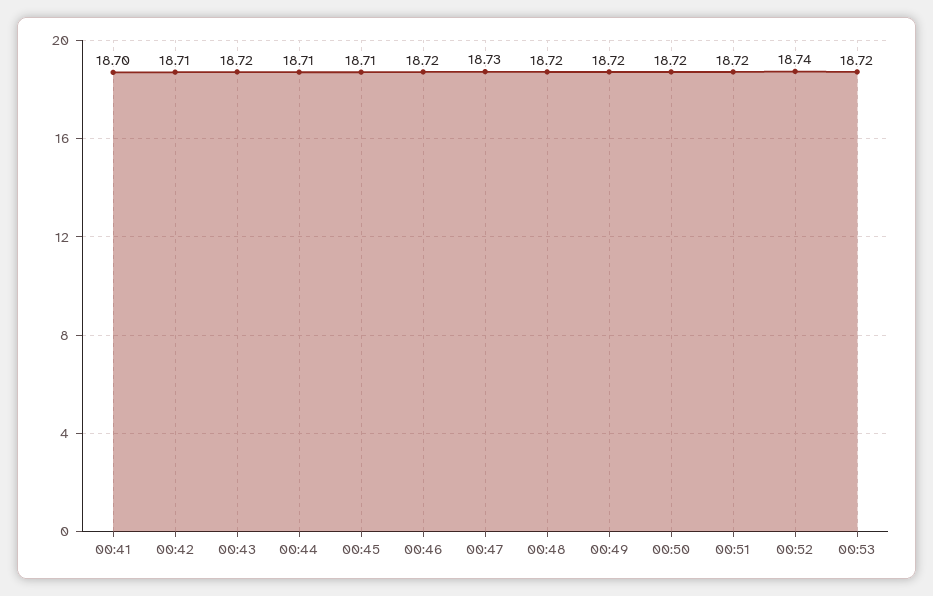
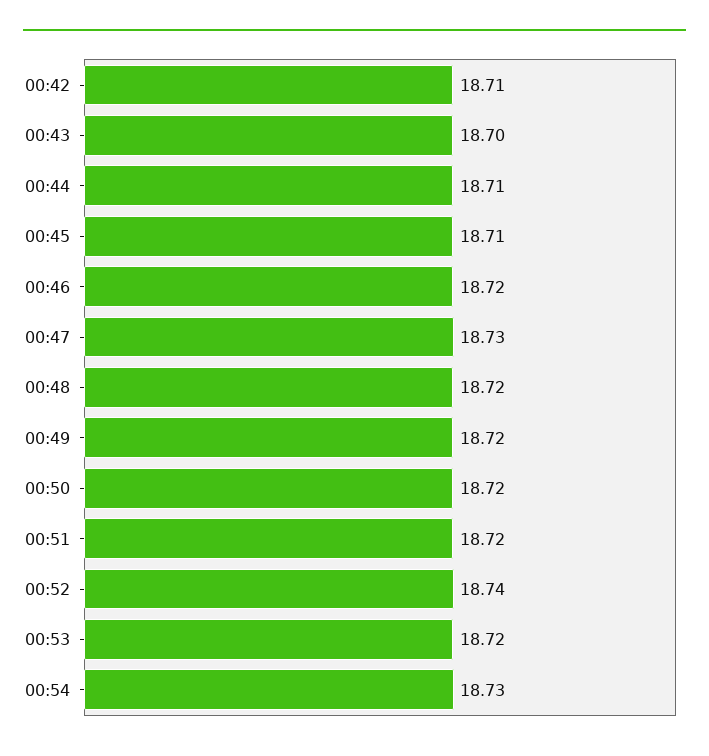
00:41: 18.7 -> none
00:43: 18.72 -> 18.7
00:54: none -> 18.73

